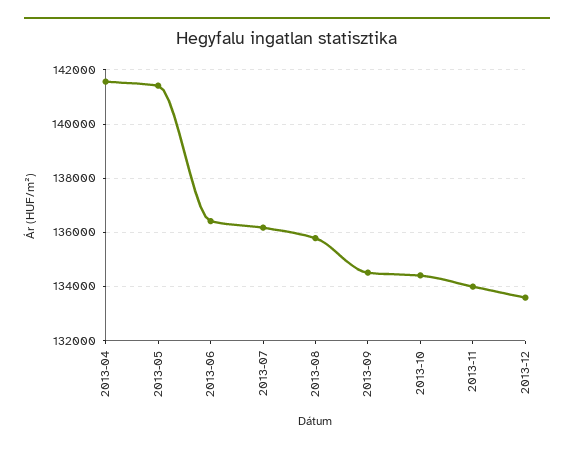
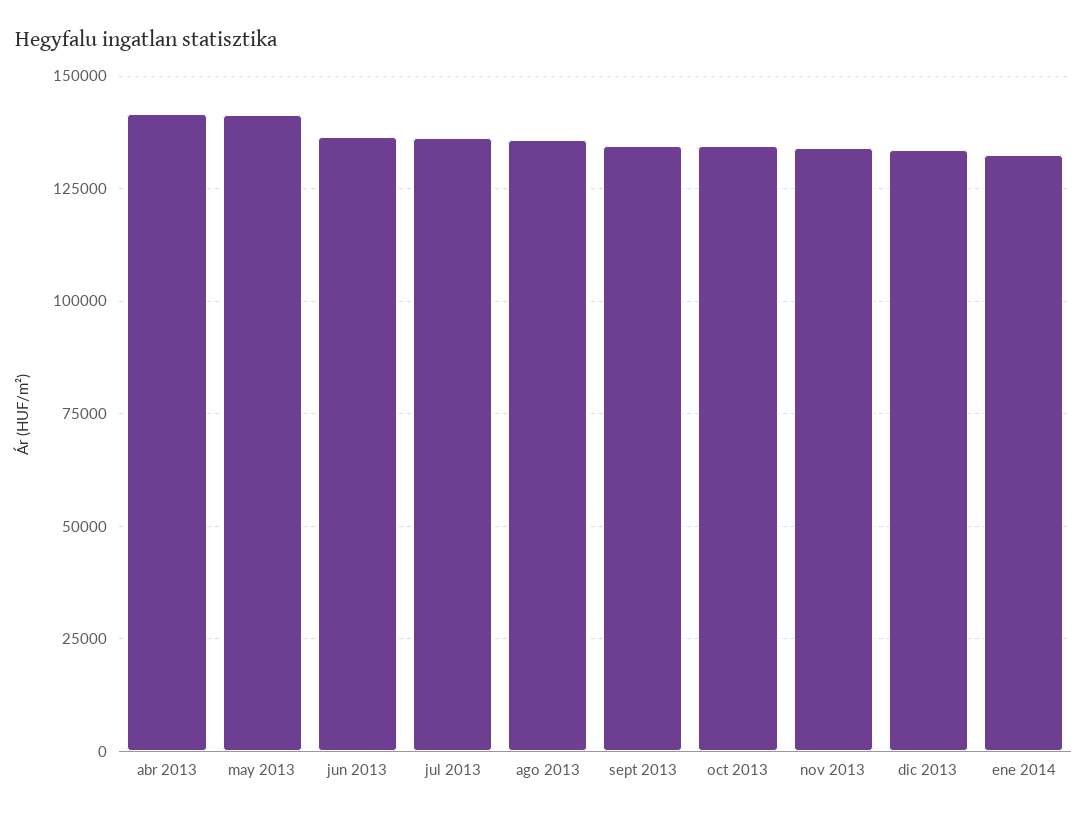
ene 2014: none -> 132500

